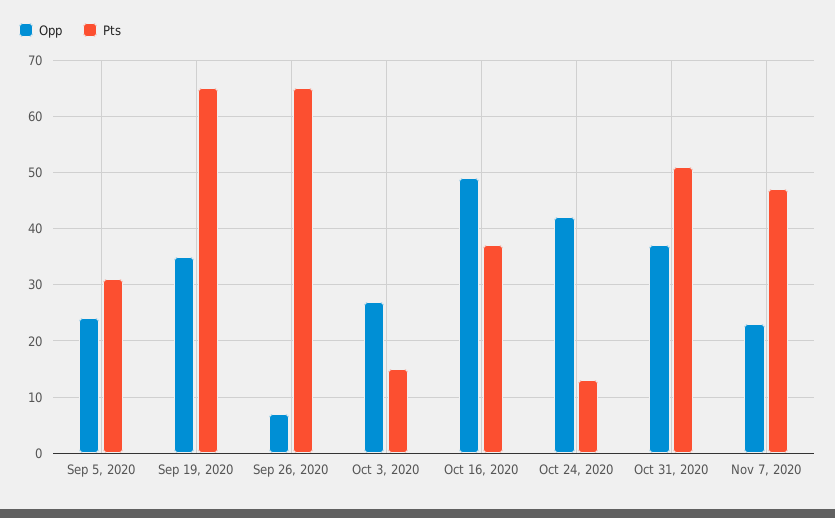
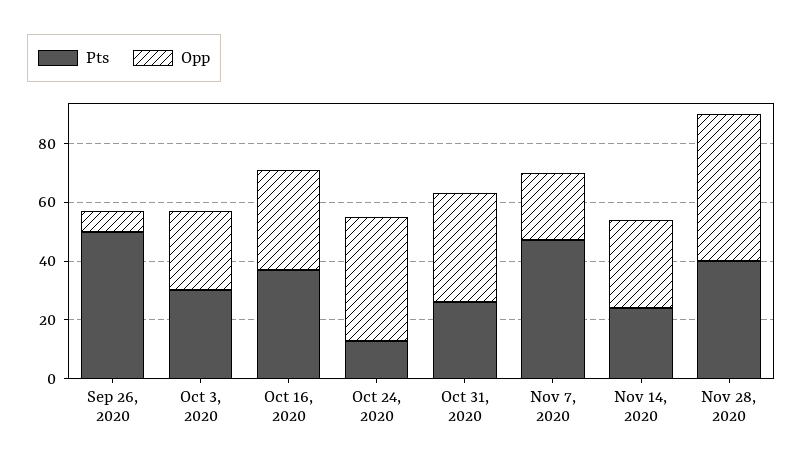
Opp, Sep 5, 2020: 25 -> none
Pts, Sep 5, 2020: 30 -> none
Opp, Sep 19, 2020: 35 -> none
Pts, Sep 19, 2020: 65 -> none
Pts, Sep 26, 2020: 65 -> 50
Pts, Oct 3, 2020: 15 -> 30
Opp, Oct 16, 2020: 50 -> 35
Pts, Oct 31, 2020: 50 -> 25
Pts, Nov 14, 2020: none -> 25
Opp, Nov 14, 2020: none -> 30
Pts, Nov 28, 2020: none -> 40
Opp, Nov 28, 2020: none -> 50

